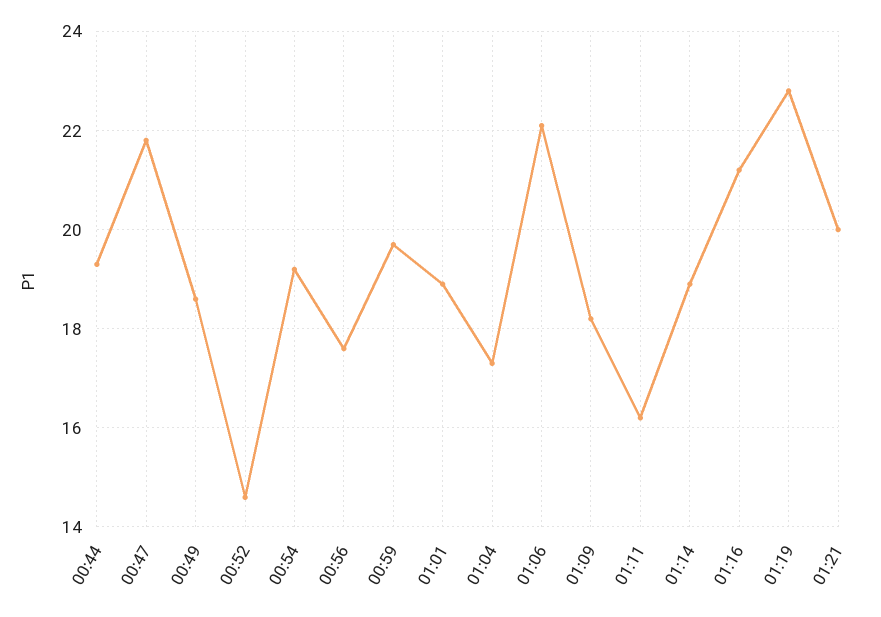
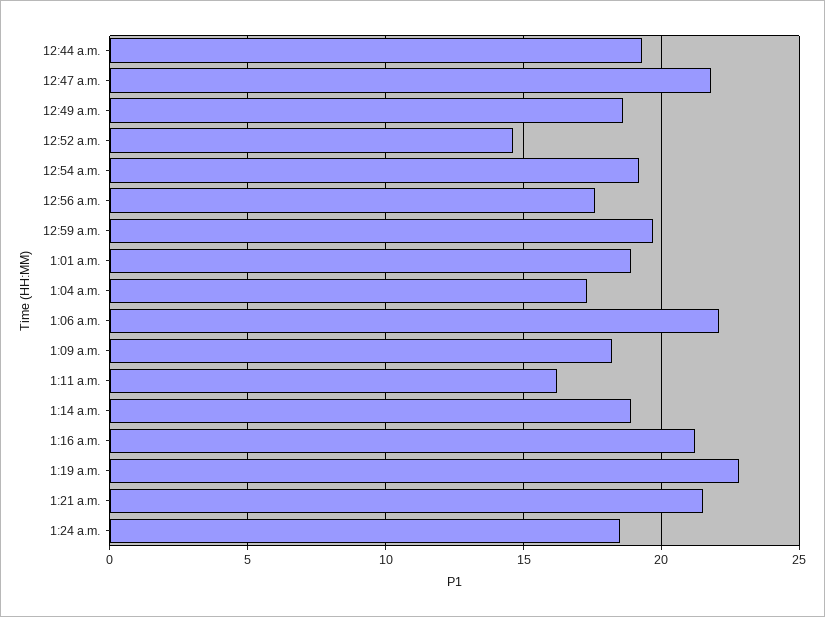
01:21: 20 -> 21.5
1:24 a.m.: none -> 18.5

